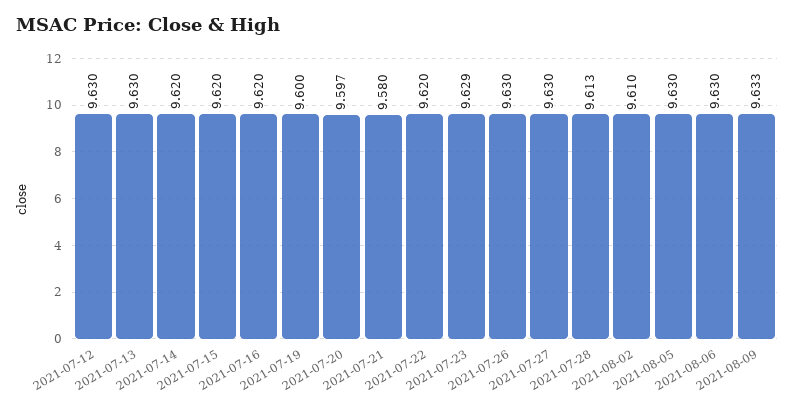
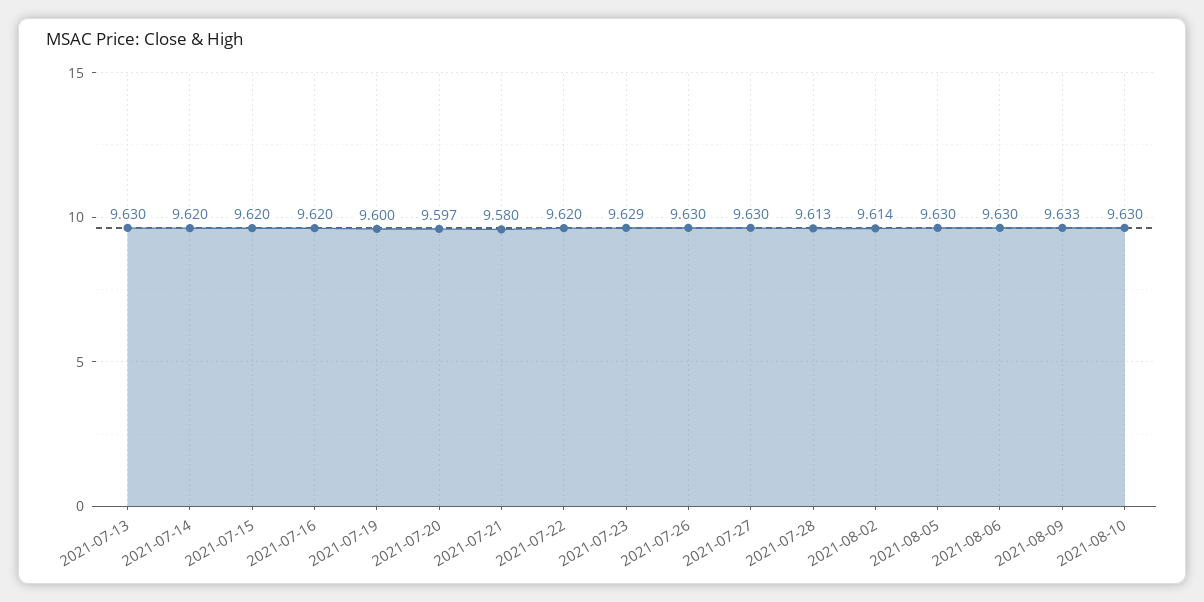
2021-07-12: 9.63 -> none
2021-08-02: 9.61 -> 9.614
2021-08-10: none -> 9.63

